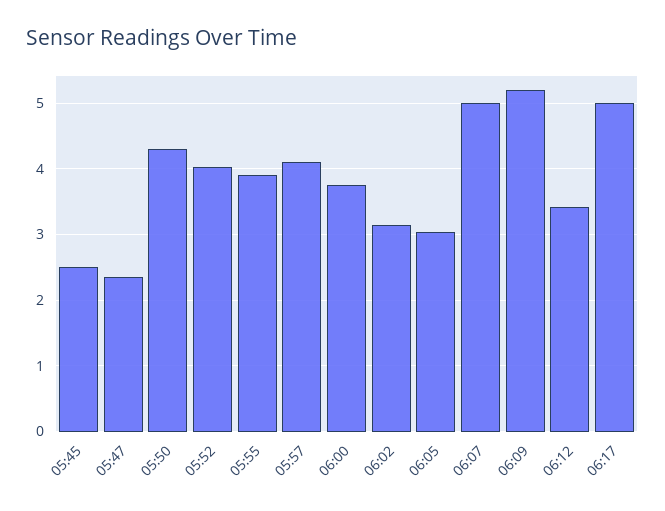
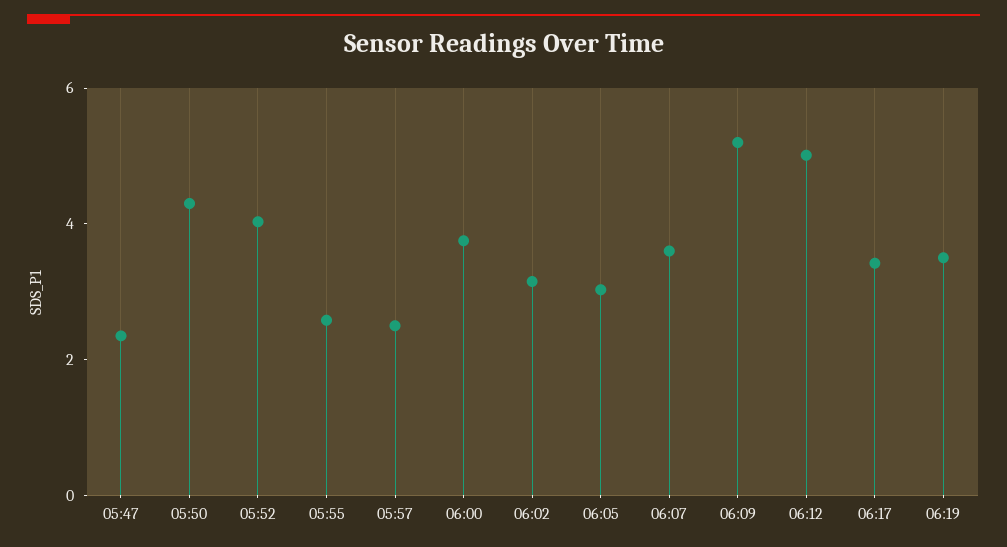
05:45: 2.5 -> none
05:55: 3.9 -> 2.5
05:57: 4.1 -> 2.5
06:07: 5 -> 3.5
06:12: 3.4 -> 5
06:17: 5 -> 3.5
06:19: none -> 3.5

